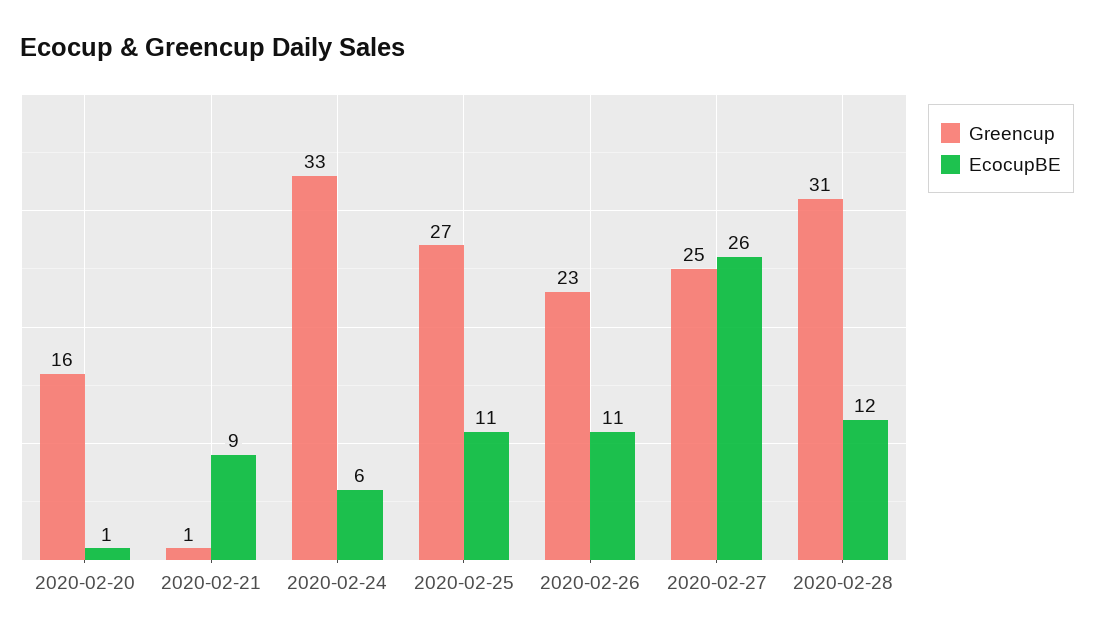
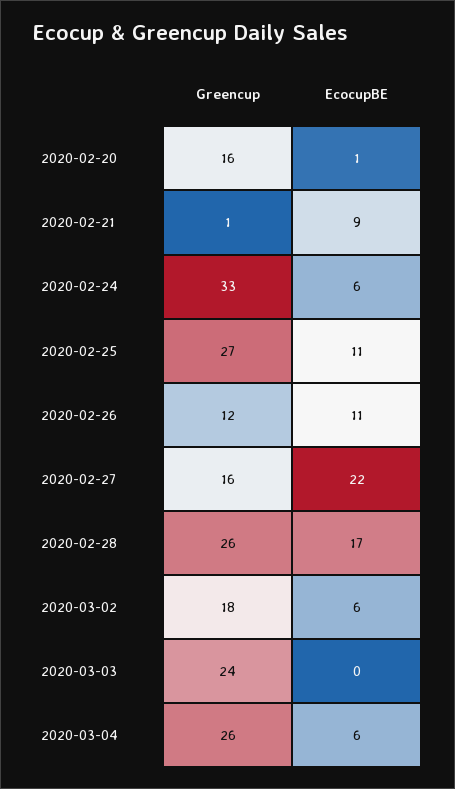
Greencup, 2020-02-26: 23 -> 12
Greencup, 2020-02-27: 25 -> 16
EcocupBE, 2020-02-27: 26 -> 22
Greencup, 2020-02-28: 31 -> 26
EcocupBE, 2020-02-28: 12 -> 17
Greencup, 2020-03-02: none -> 18
EcocupBE, 2020-03-02: none -> 6
Greencup, 2020-03-03: none -> 24
EcocupBE, 2020-03-03: none -> 0
Greencup, 2020-03-04: none -> 26
EcocupBE, 2020-03-04: none -> 6

